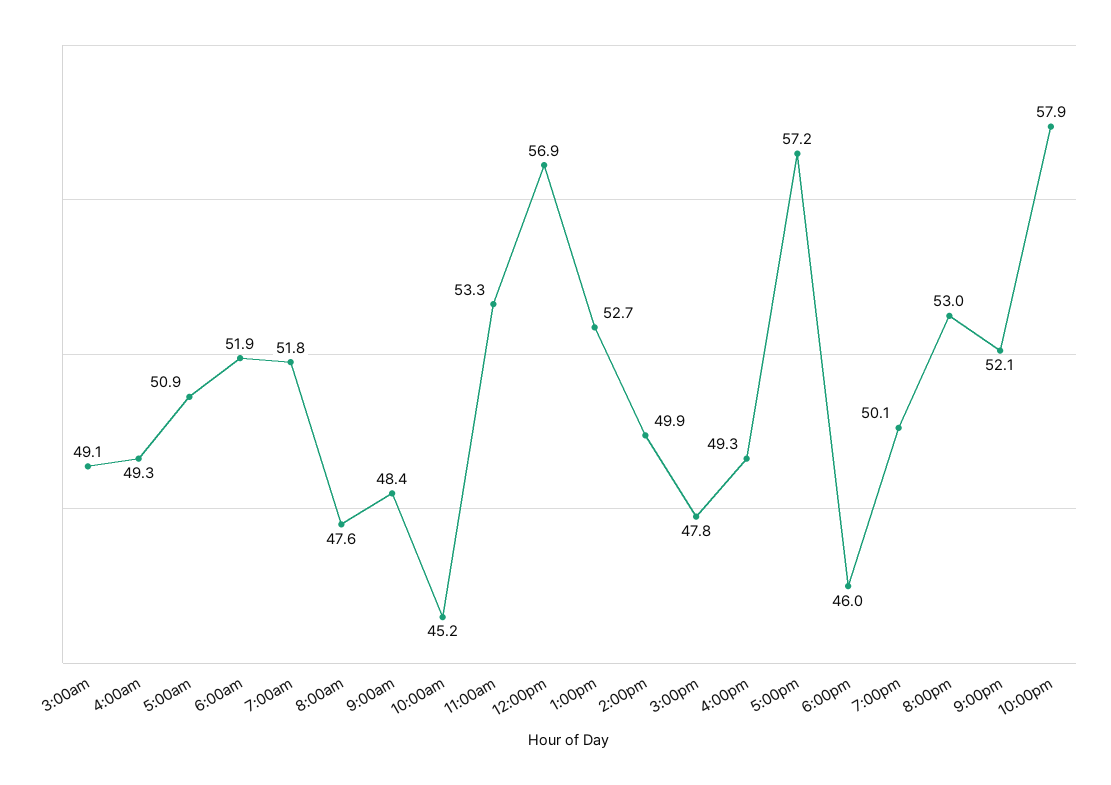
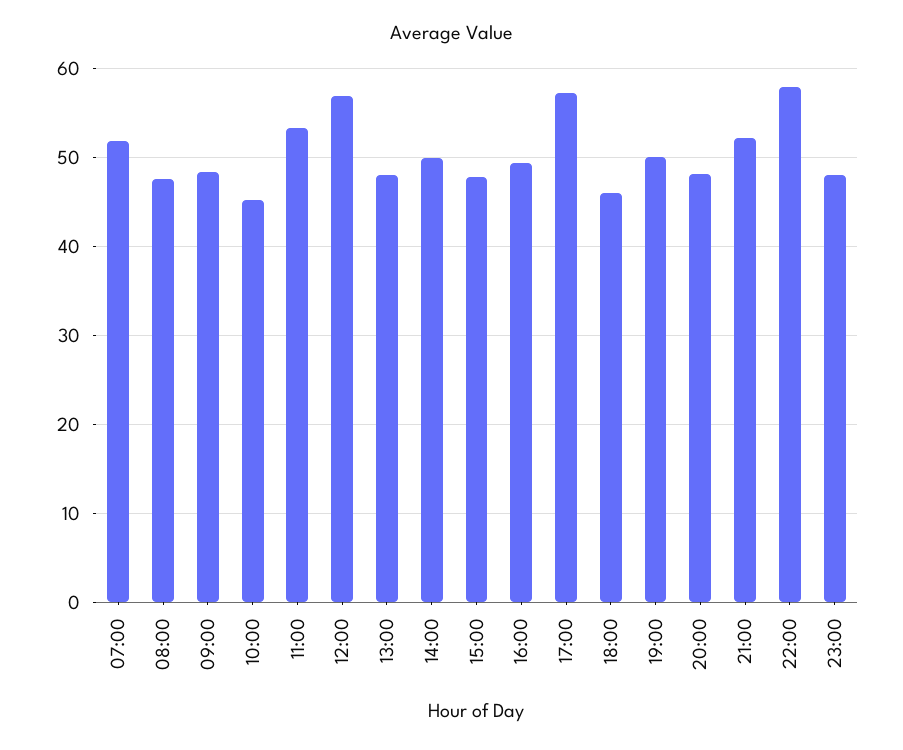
3:00am: 49.1 -> none
4:00am: 49.3 -> none
5:00am: 50.9 -> none
6:00am: 51.9 -> none
1:00pm: 52.7 -> 48
8:00pm: 53 -> 48
23:00: none -> 48

